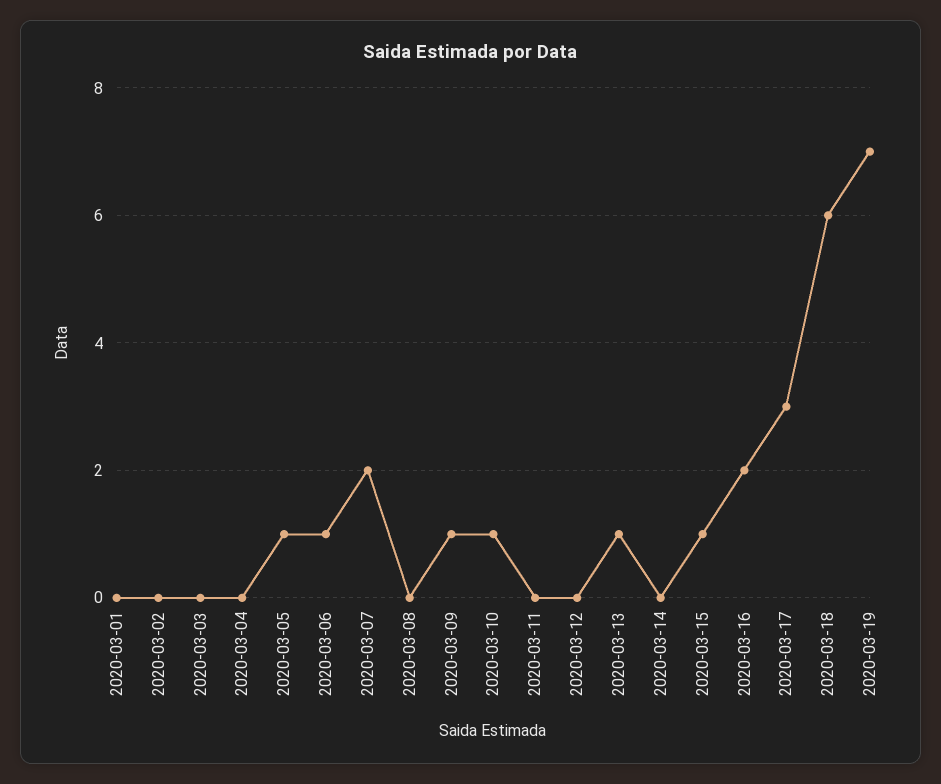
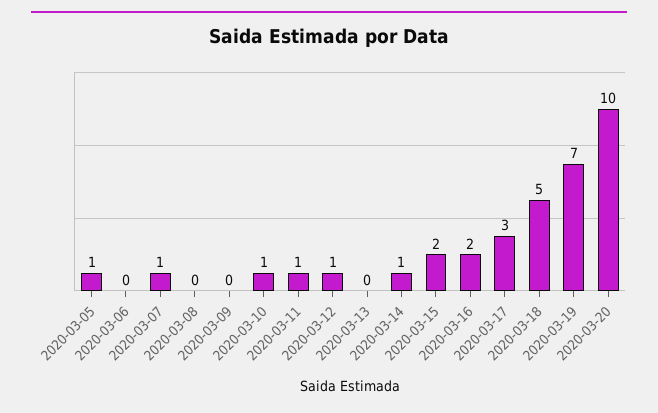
2020-03-01: 0 -> none
2020-03-02: 0 -> none
2020-03-03: 0 -> none
2020-03-04: 0 -> none
2020-03-06: 1 -> 0
2020-03-07: 2 -> 1
2020-03-09: 1 -> 0
2020-03-11: 0 -> 1
2020-03-12: 0 -> 1
2020-03-13: 1 -> 0
2020-03-14: 0 -> 1
2020-03-15: 1 -> 2
2020-03-18: 6 -> 5
2020-03-20: none -> 10

